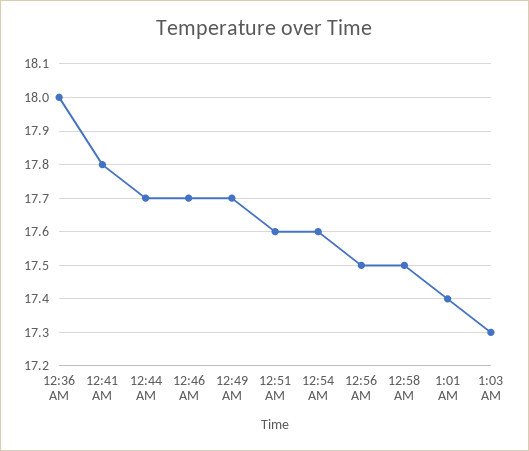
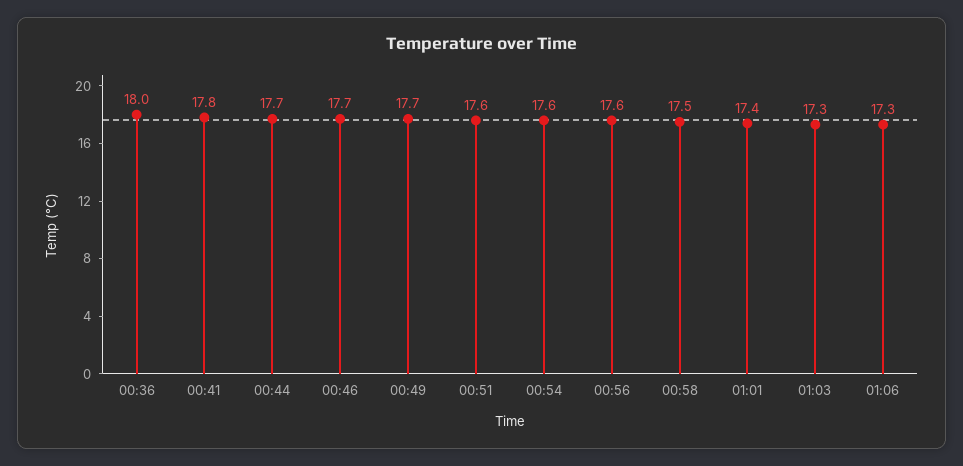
12:56 AM: 17.5 -> 17.6
01:06: none -> 17.3

